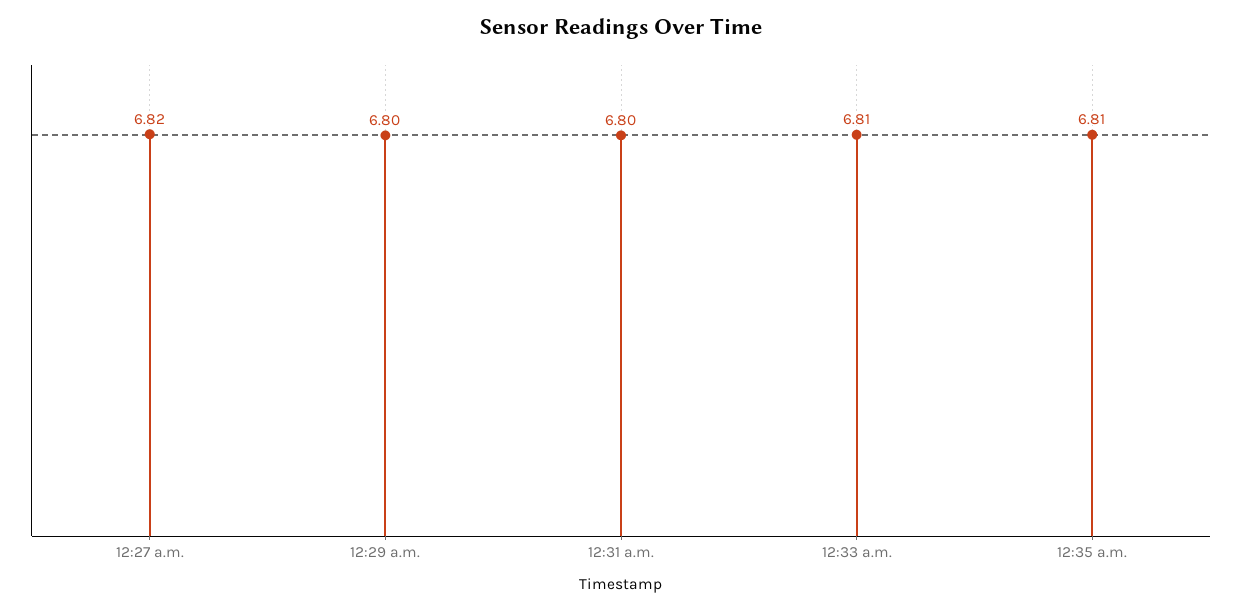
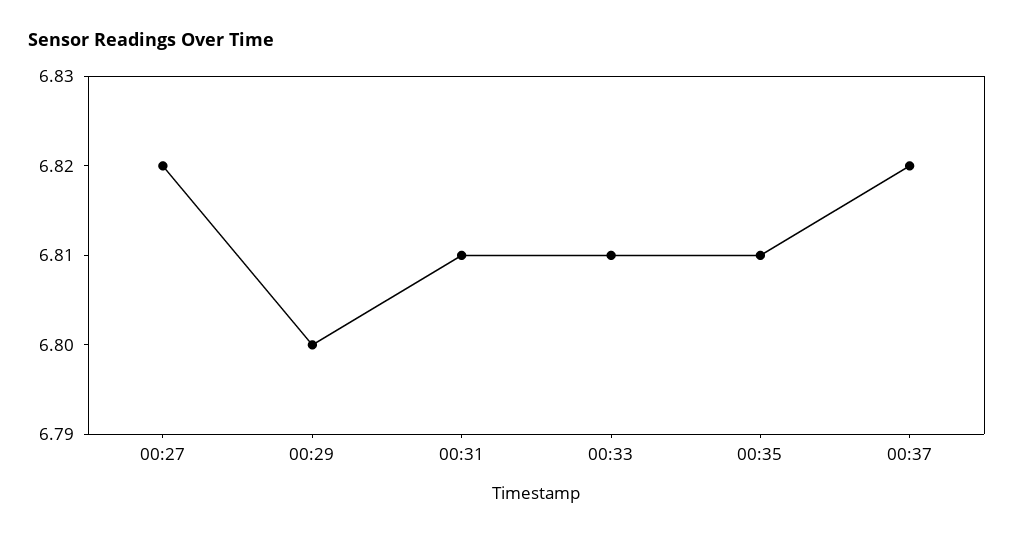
12:31 a.m.: 6.8 -> 6.81
00:37: none -> 6.82

